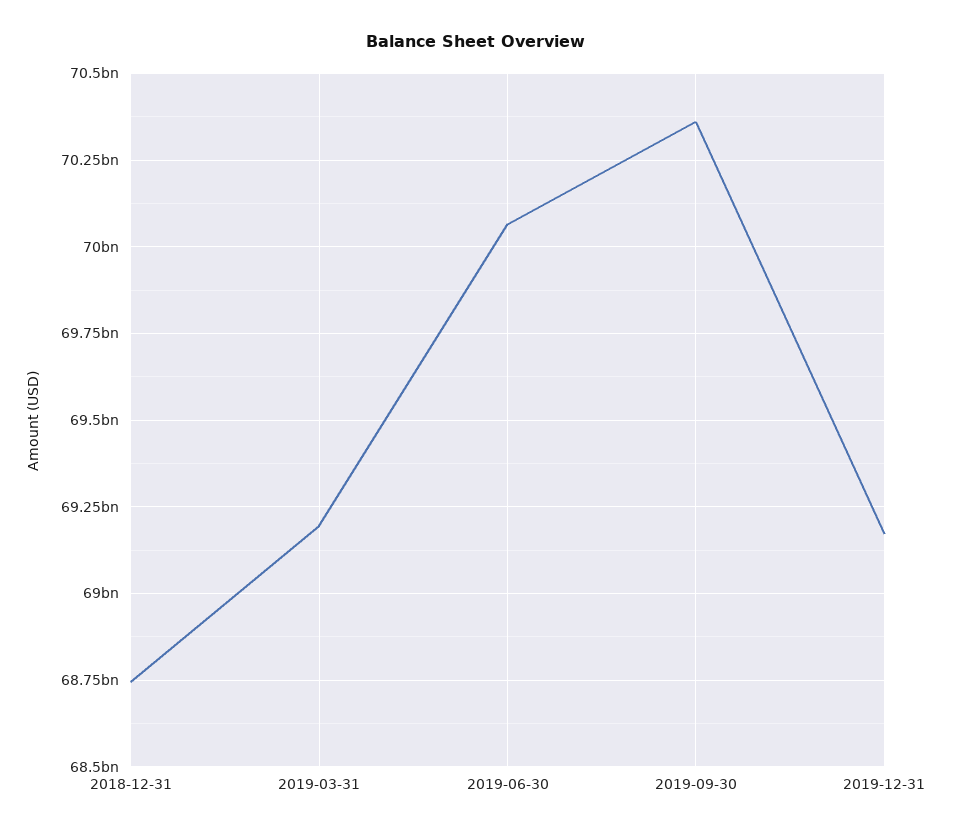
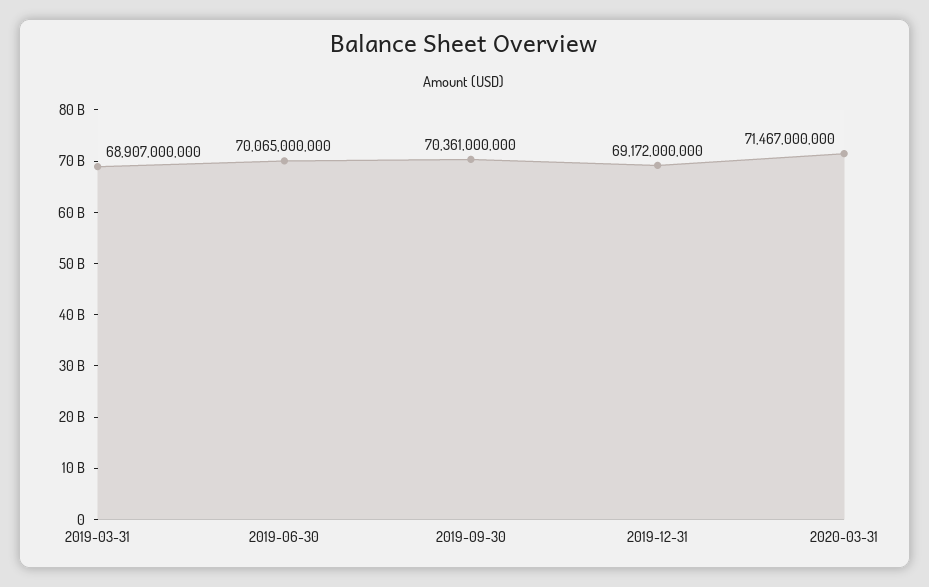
2018-12-31: 68750000000 -> none
2019-03-31: 69200000000 -> 68907000000
2020-03-31: none -> 71467000000

